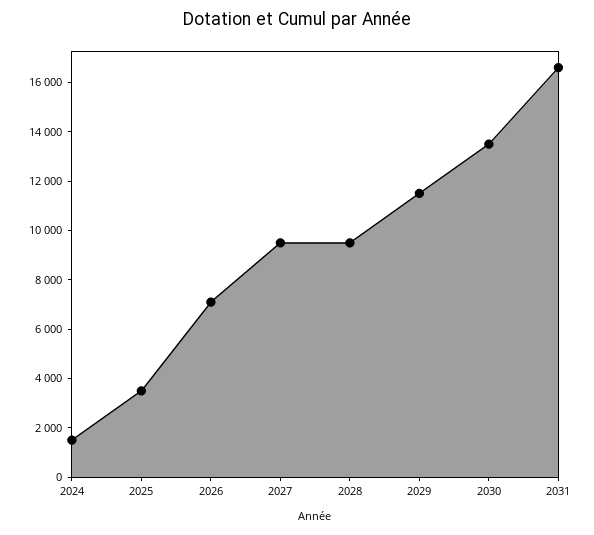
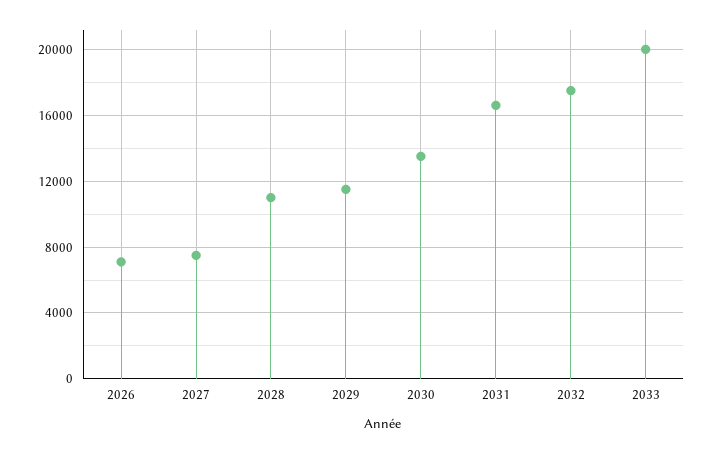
2024: 1500 -> none
2025: 3500 -> none
2027: 9500 -> 7500
2028: 9500 -> 11000
2032: none -> 17500
2033: none -> 20000

